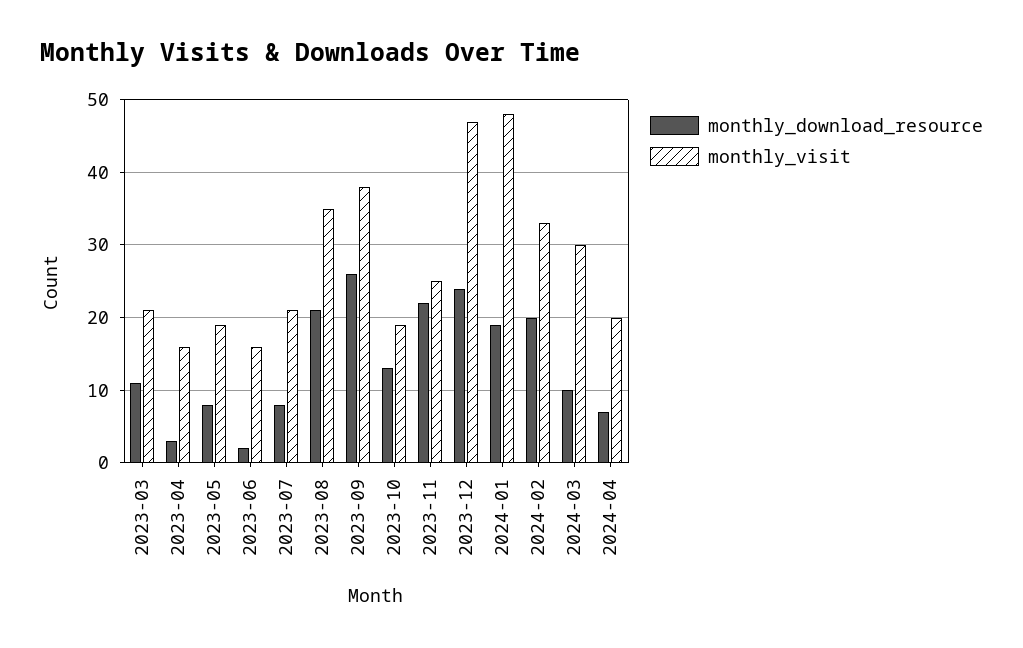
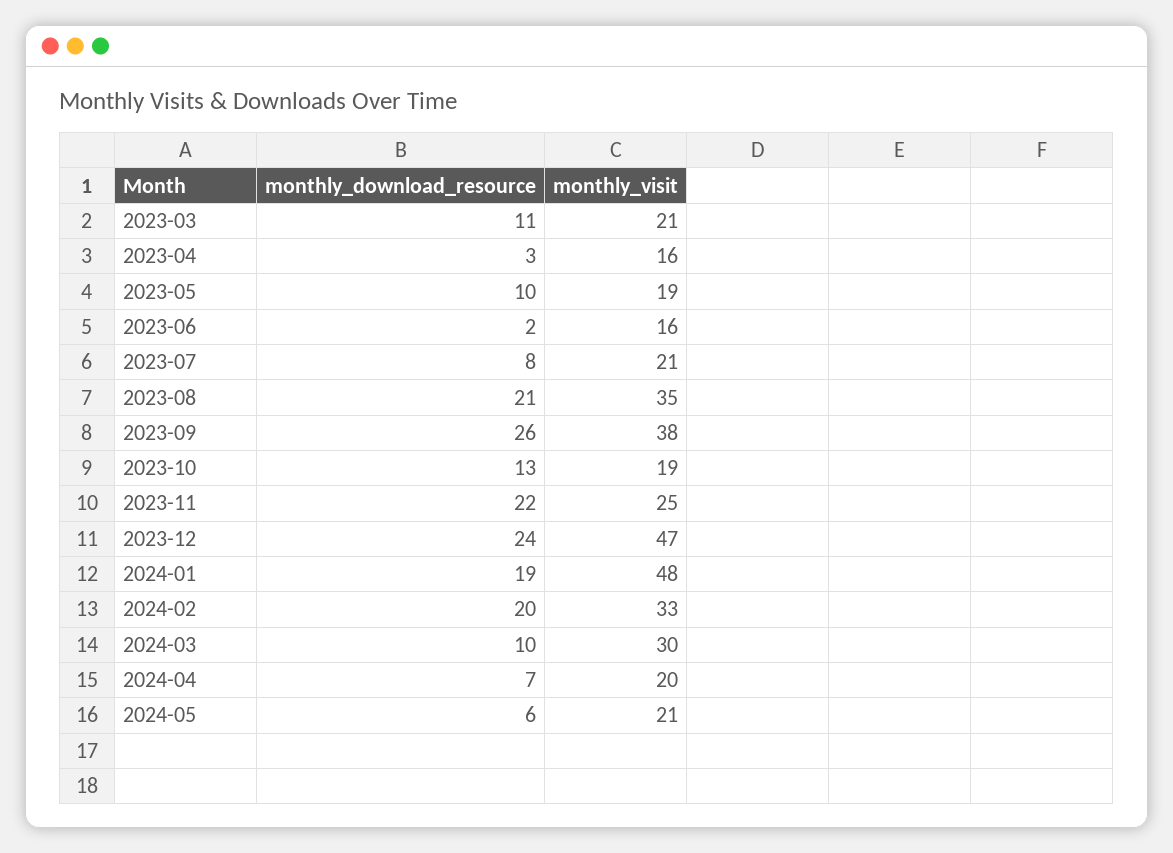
monthly_download_resource, 2023-05: 8 -> 10
monthly_download_resource, 2024-05: none -> 6
monthly_visit, 2024-05: none -> 21

